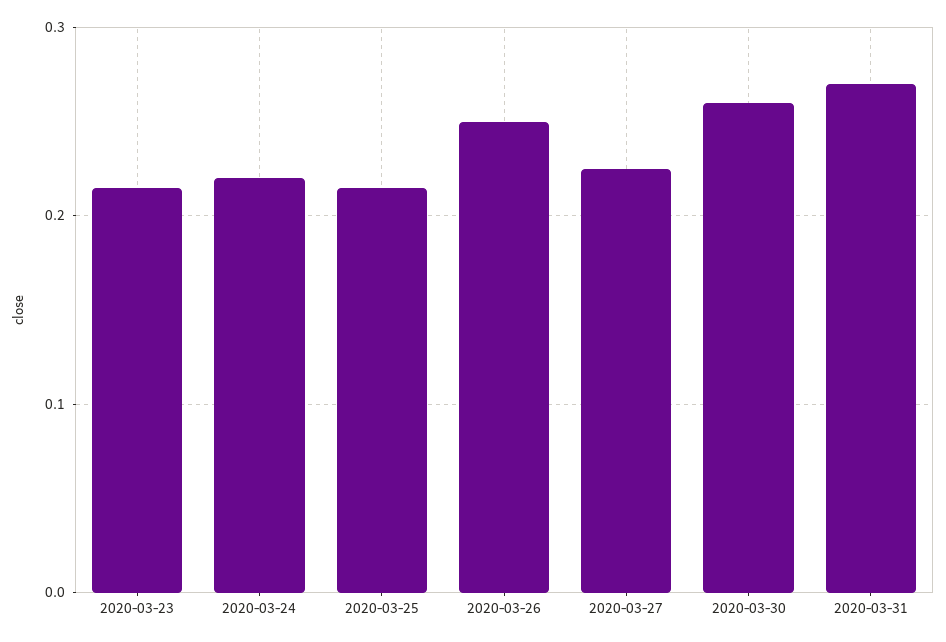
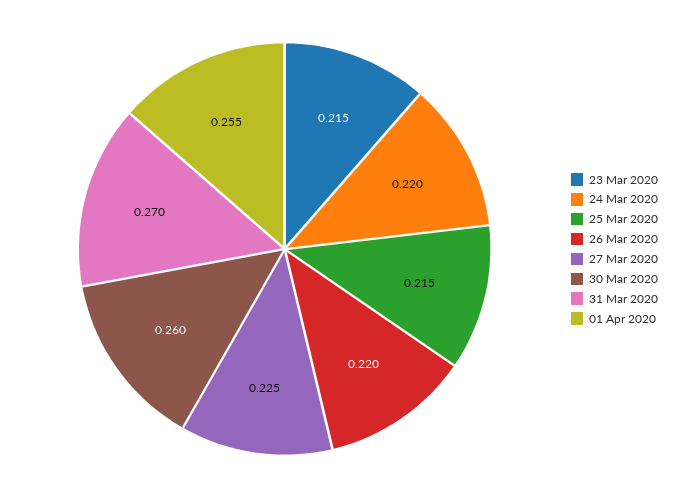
2020-03-26: 0.25 -> 0.22
01 Apr 2020: none -> 0.255

